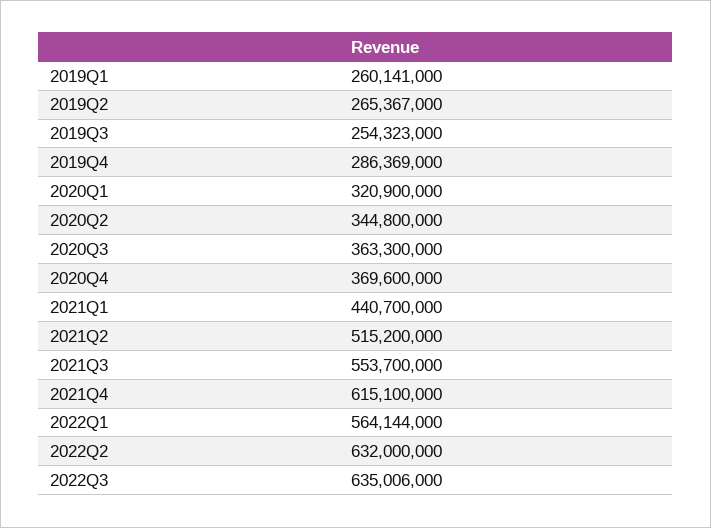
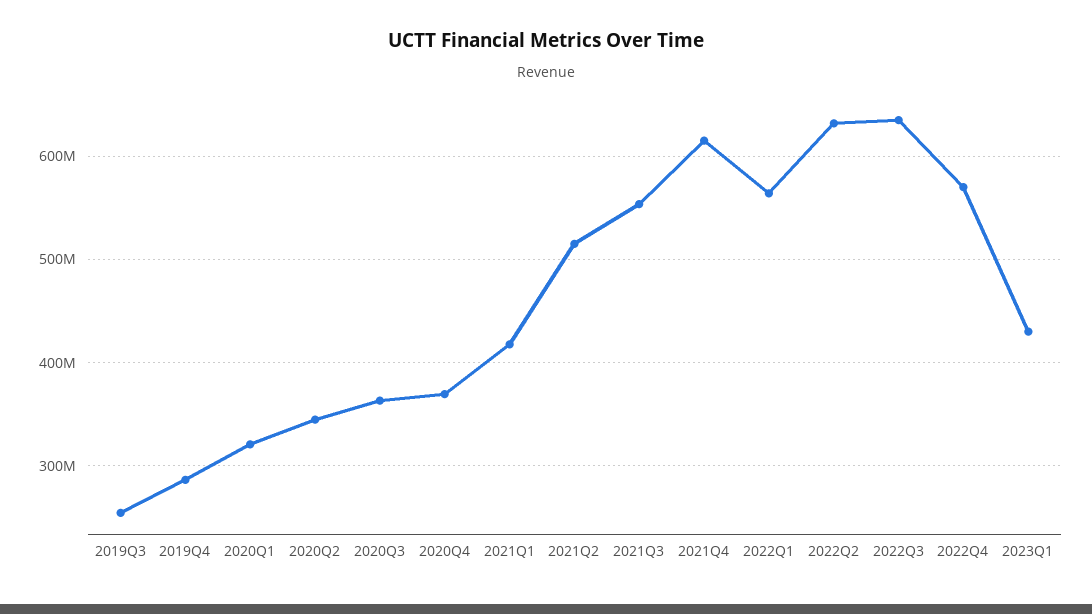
2019Q1: 260141000 -> none
2019Q2: 265367000 -> none
2021Q1: 440700000 -> 420000000
2022Q4: none -> 570000000
2023Q1: none -> 430000000

